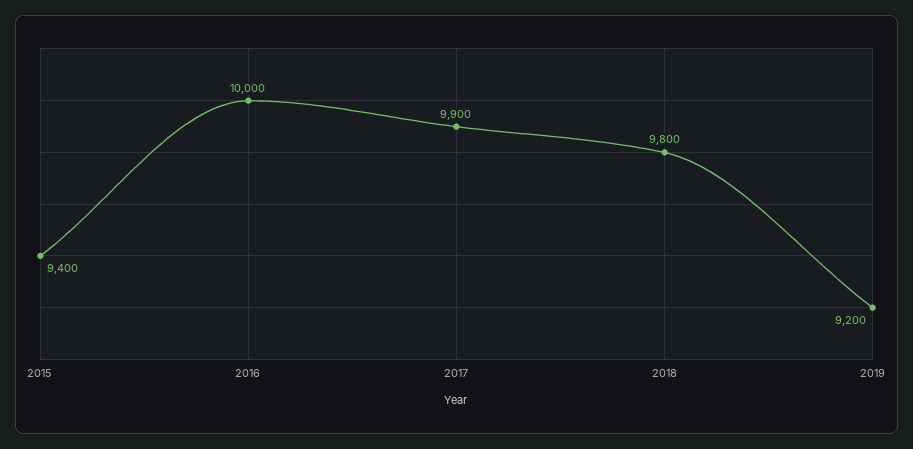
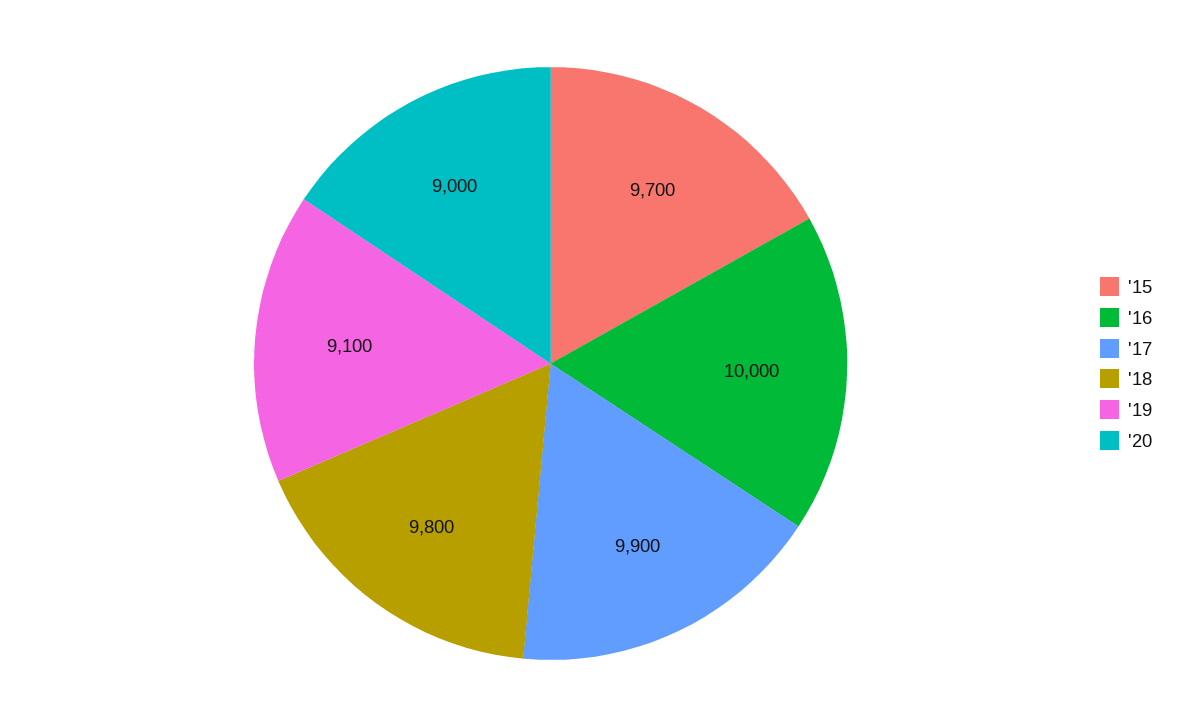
2015: 9400 -> 9700
2019: 9200 -> 9100
'20: none -> 9000

